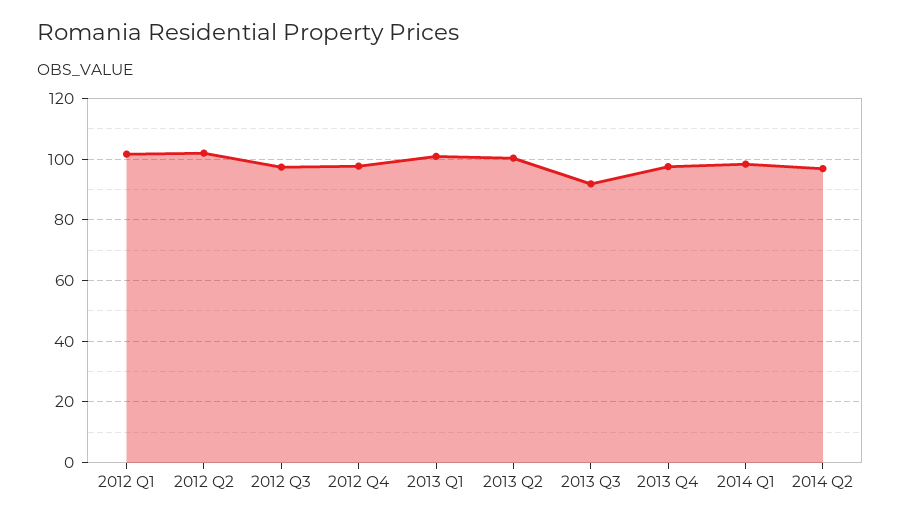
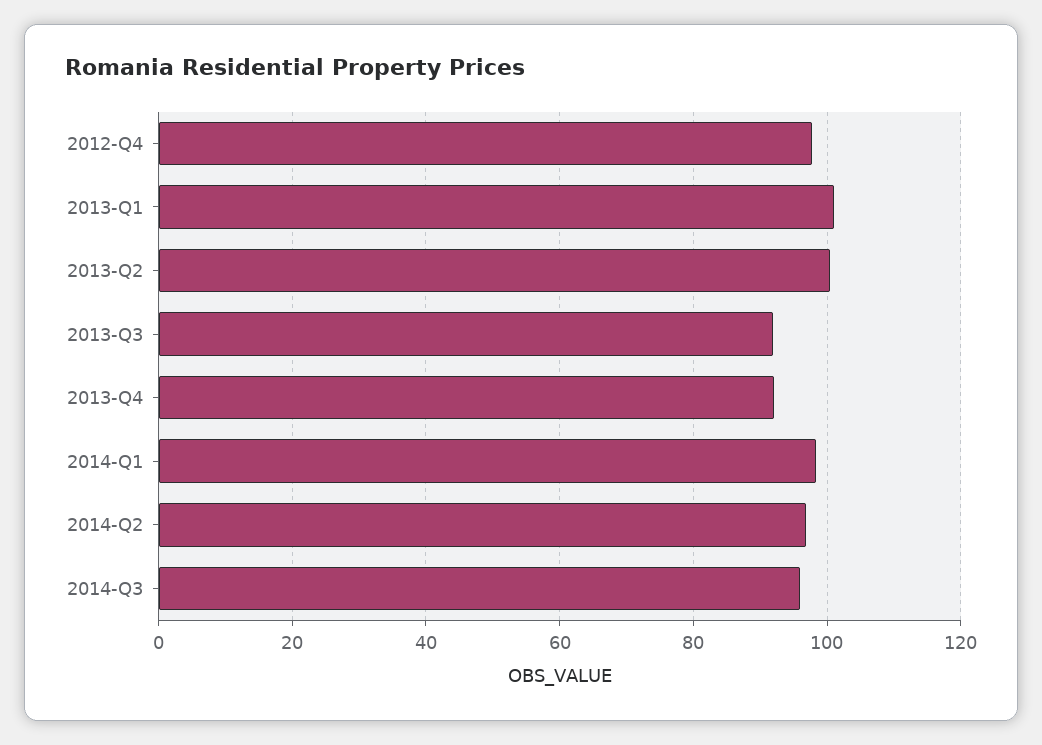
2012 Q1: 102 -> none
2012 Q2: 102 -> none
2012 Q3: 98 -> none
2013 Q4: 98 -> 92
2014-Q3: none -> 96

